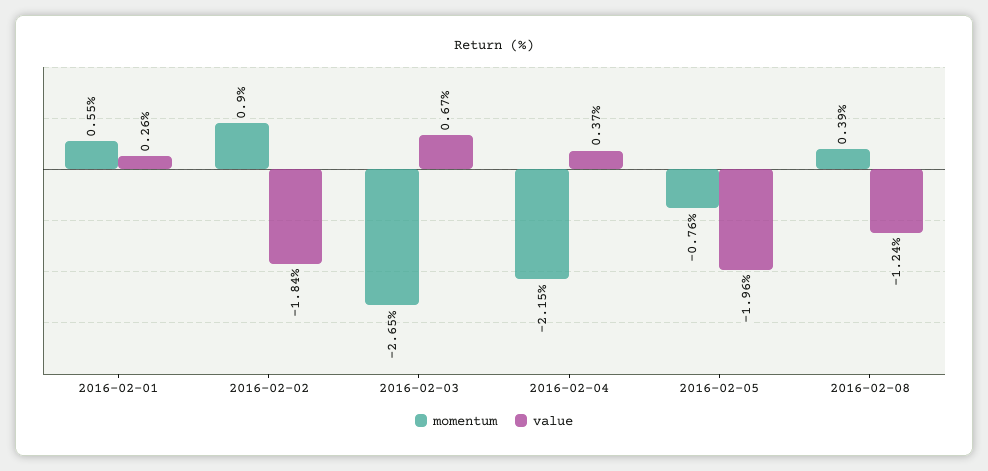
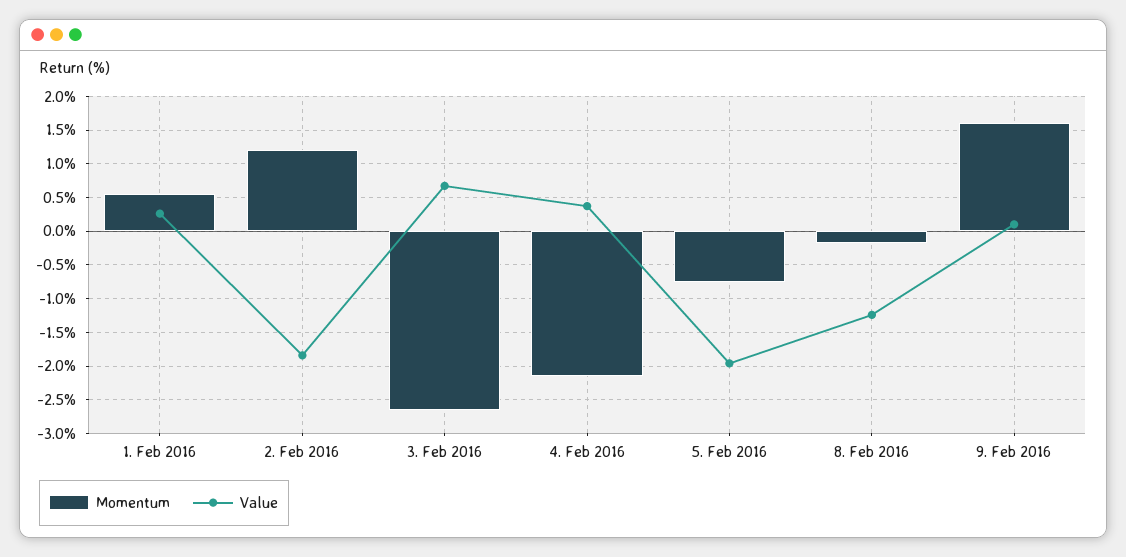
momentum, 2016-02-02: 0.9 -> 1.2
momentum, 2016-02-08: 0.39 -> -0.2
momentum, 9. Feb 2016: none -> 1.6
value, 9. Feb 2016: none -> 0.1

